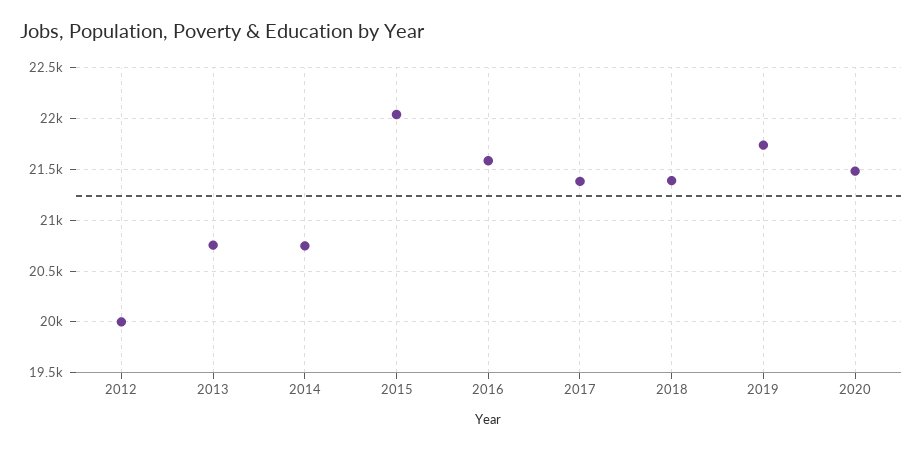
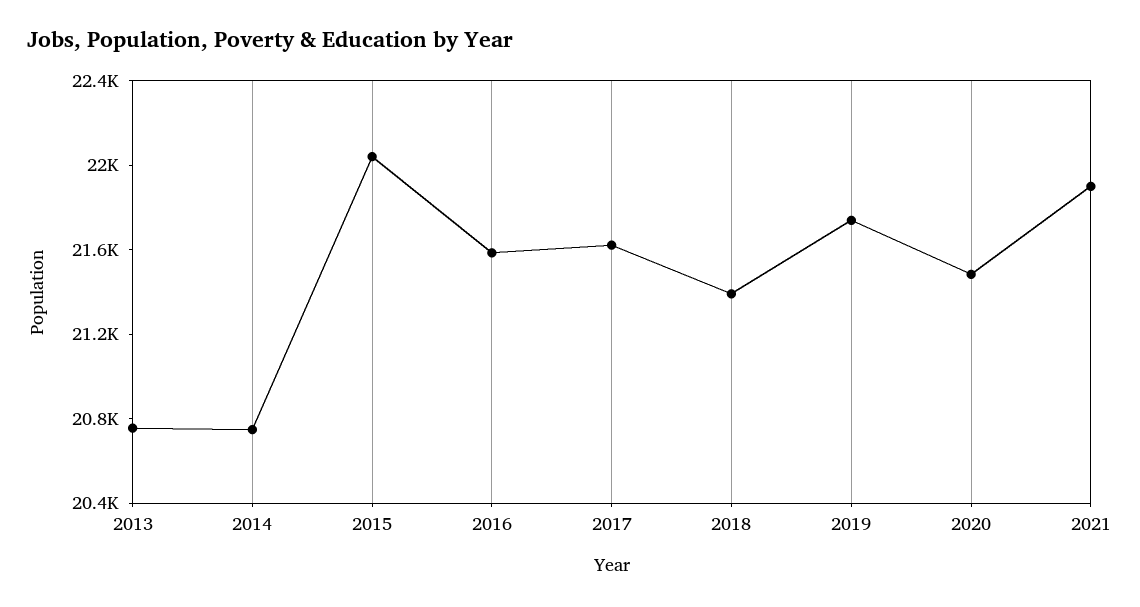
2012: 20000 -> none
2017: 21400 -> 21600
2021: none -> 21900

